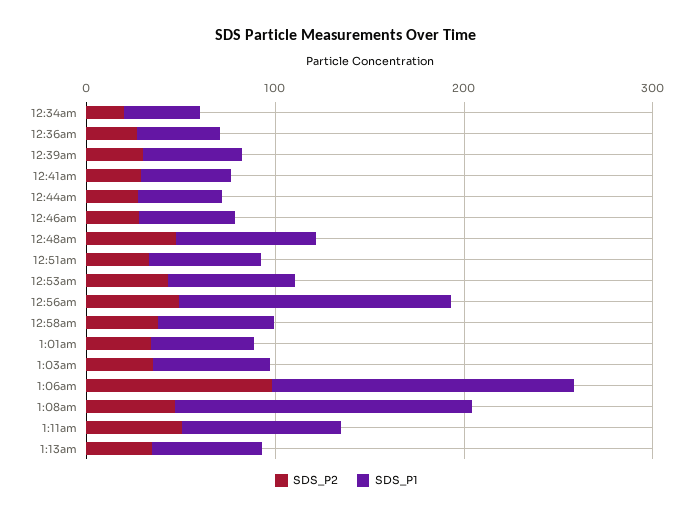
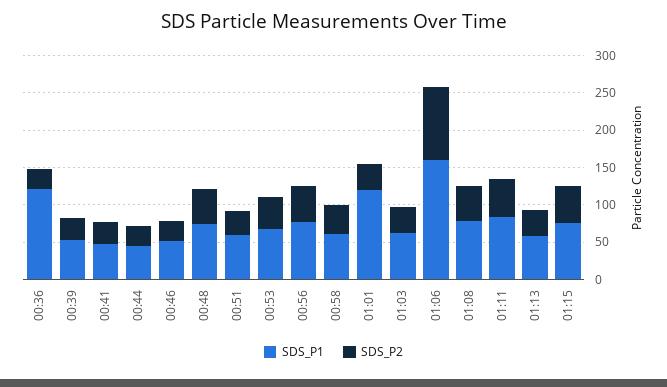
SDS_P2, 12:34am: 20 -> none
SDS_P1, 12:34am: 40 -> none
SDS_P1, 12:36am: 40 -> 125
SDS_P1, 12:56am: 140 -> 75
SDS_P1, 1:01am: 60 -> 125
SDS_P1, 1:08am: 160 -> 75
SDS_P1, 01:15: none -> 75
SDS_P2, 01:15: none -> 50

